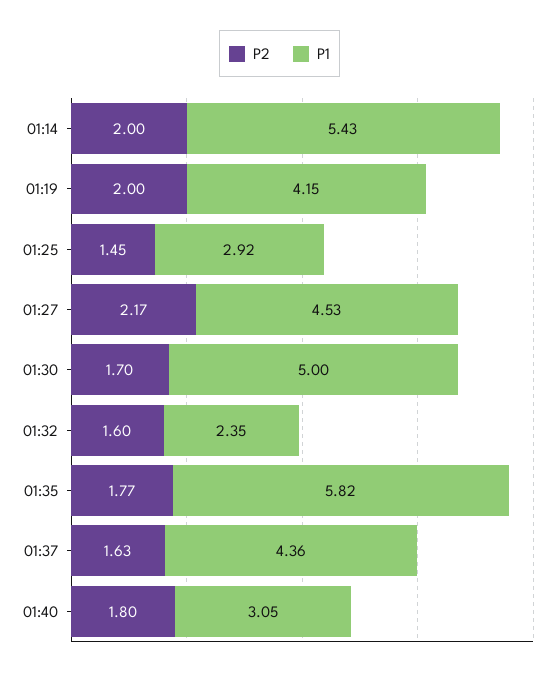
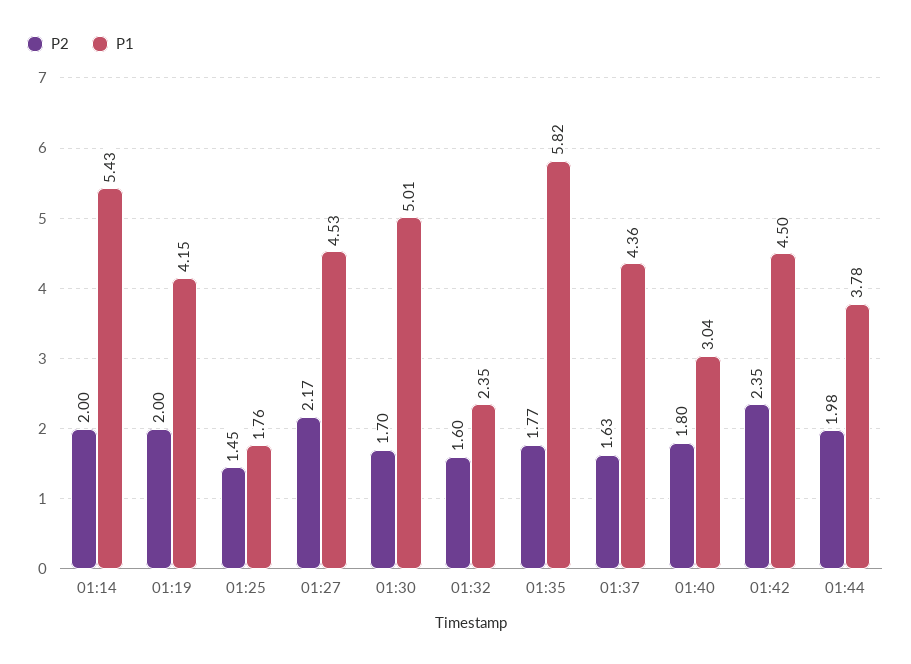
P1, 01:25: 2.92 -> 1.76
P1, 01:30: 5 -> 5.01
P1, 01:40: 3.05 -> 3.04
P2, 01:42: none -> 2.35
P1, 01:42: none -> 4.5
P2, 01:44: none -> 1.98
P1, 01:44: none -> 3.78

